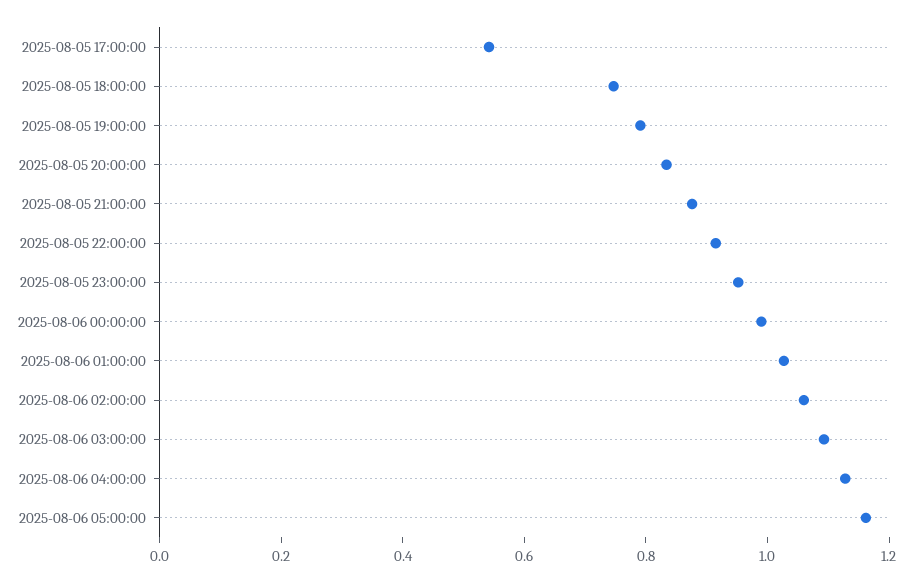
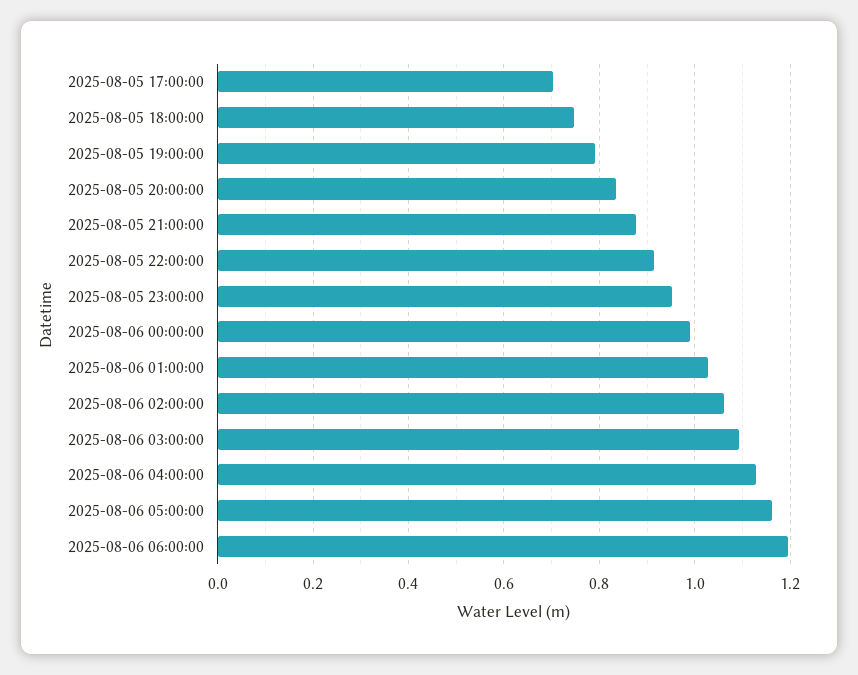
2025-08-05 17:00:00: 0.55 -> 0.7
2025-08-06 06:00:00: none -> 1.2

